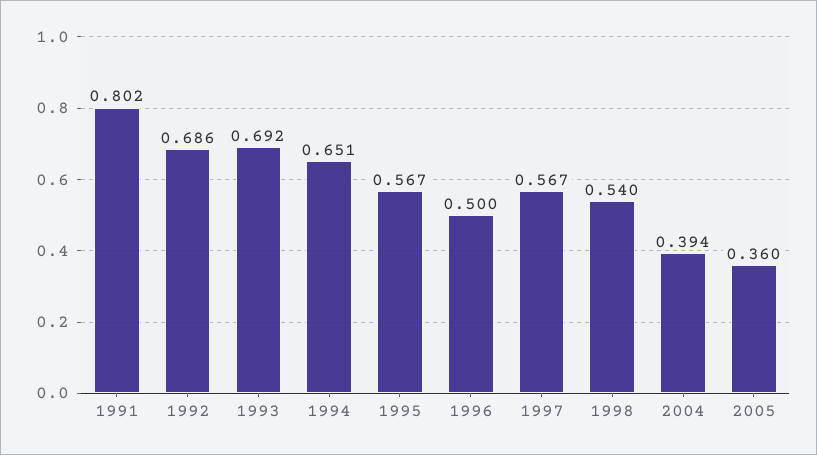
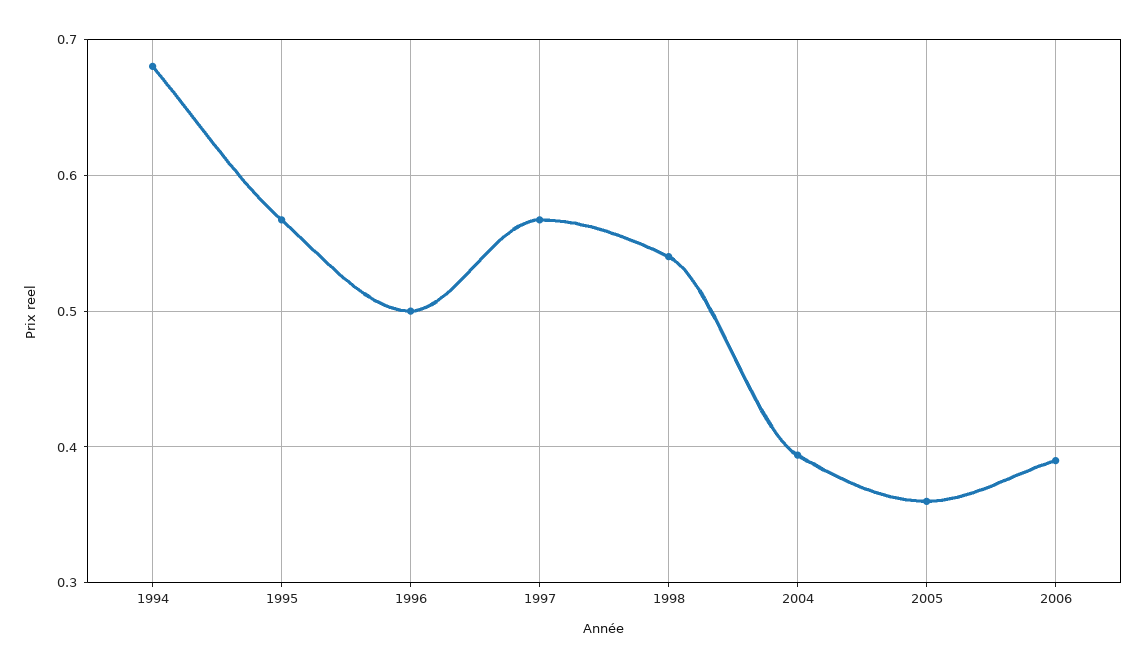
1991: 0.802 -> none
1992: 0.686 -> none
1993: 0.692 -> none
1994: 0.651 -> 0.68
2006: none -> 0.39

